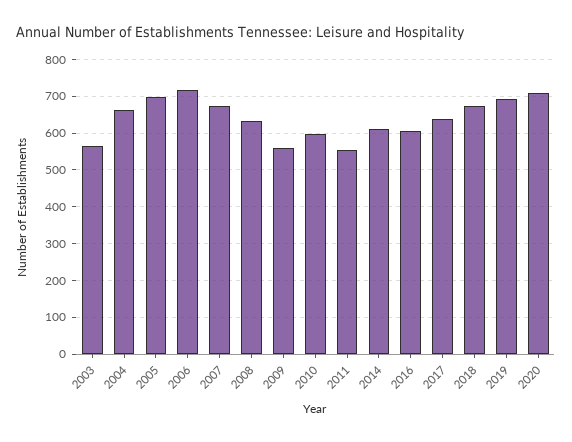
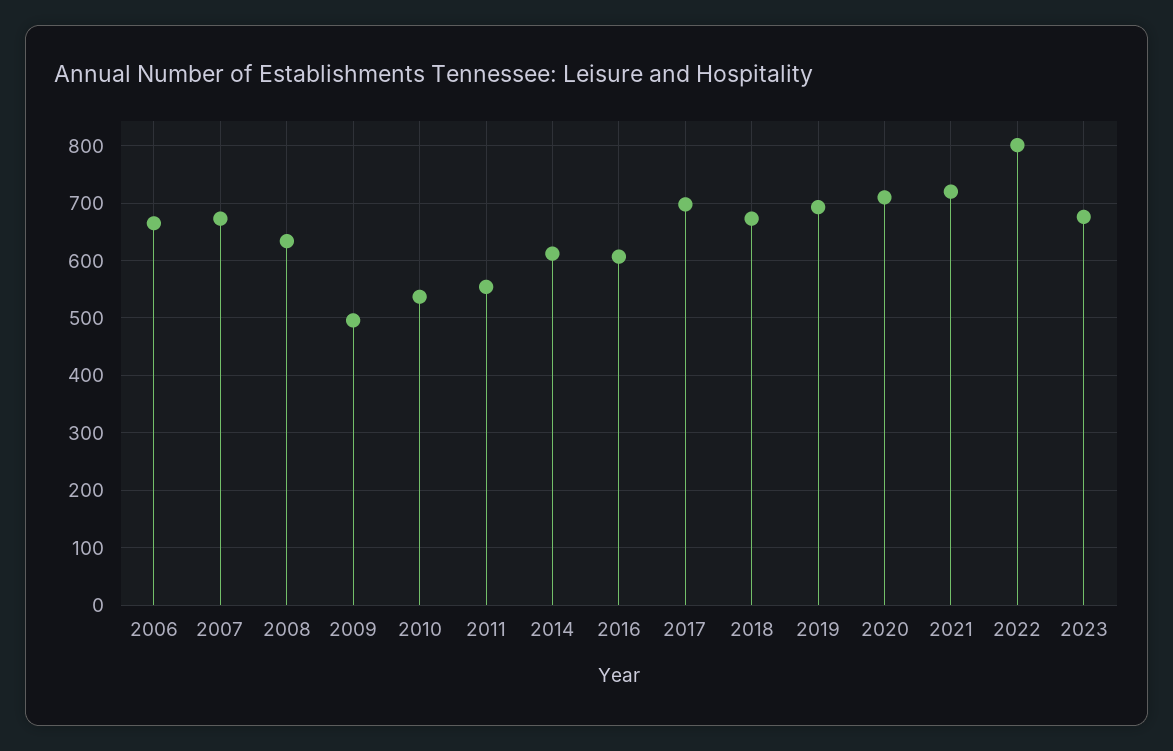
2003: 560 -> none
2004: 660 -> none
2005: 700 -> none
2006: 720 -> 660
2009: 560 -> 500
2010: 600 -> 540
2017: 640 -> 700
2021: none -> 720
2022: none -> 800
2023: none -> 680

